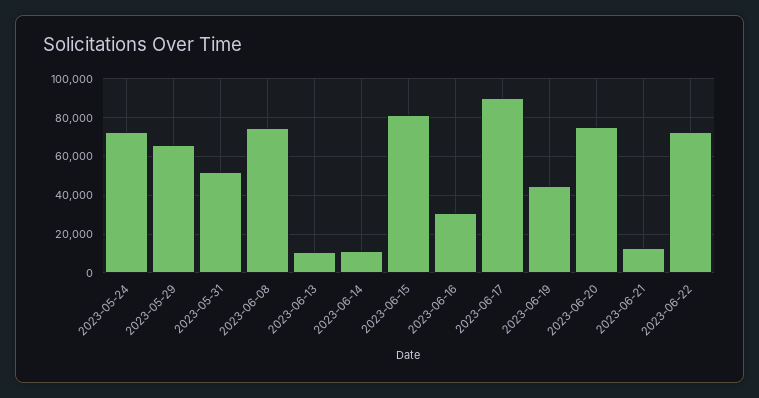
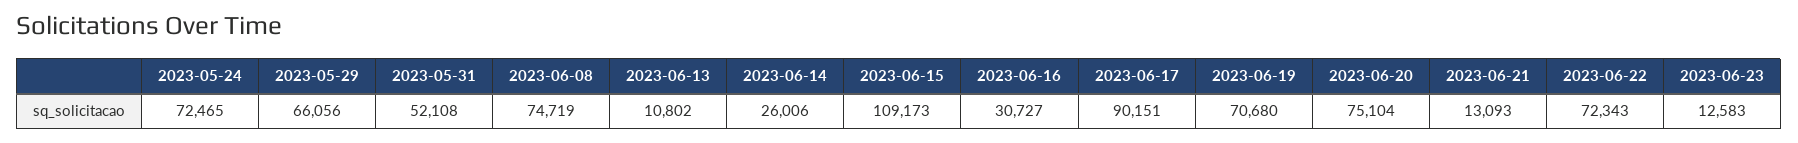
2023-06-14: 10000 -> 26006
2023-06-15: 80000 -> 109173
2023-06-19: 45000 -> 70680
2023-06-23: none -> 12583

